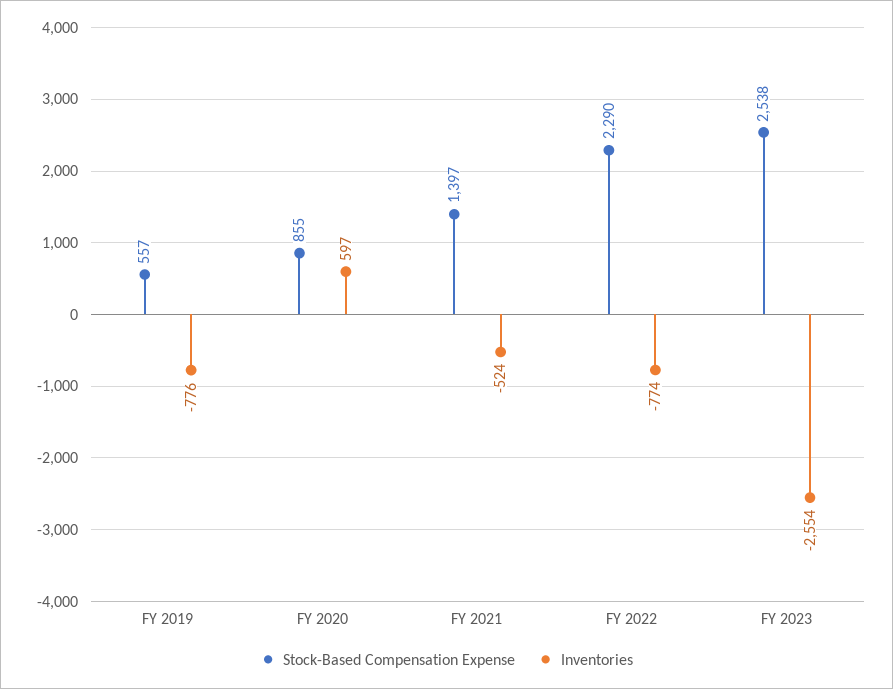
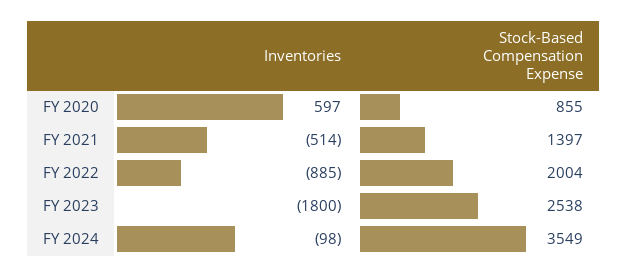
Stock-Based Compensation Expense, FY 2019: 557 -> none
Inventories, FY 2019: -776 -> none
Inventories, FY 2021: -524 -> -514
Stock-Based Compensation Expense, FY 2022: 2290 -> 2004
Inventories, FY 2022: -774 -> -885
Inventories, FY 2023: -2554 -> -1800
Inventories, FY 2024: none -> -98
Stock-Based Compensation Expense, FY 2024: none -> 3549

